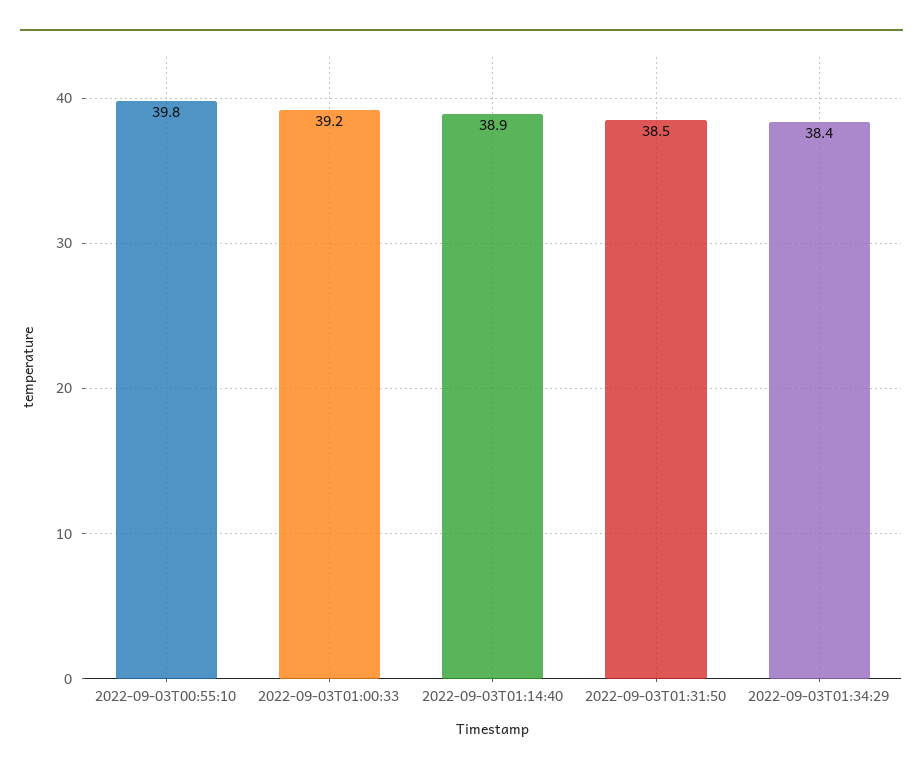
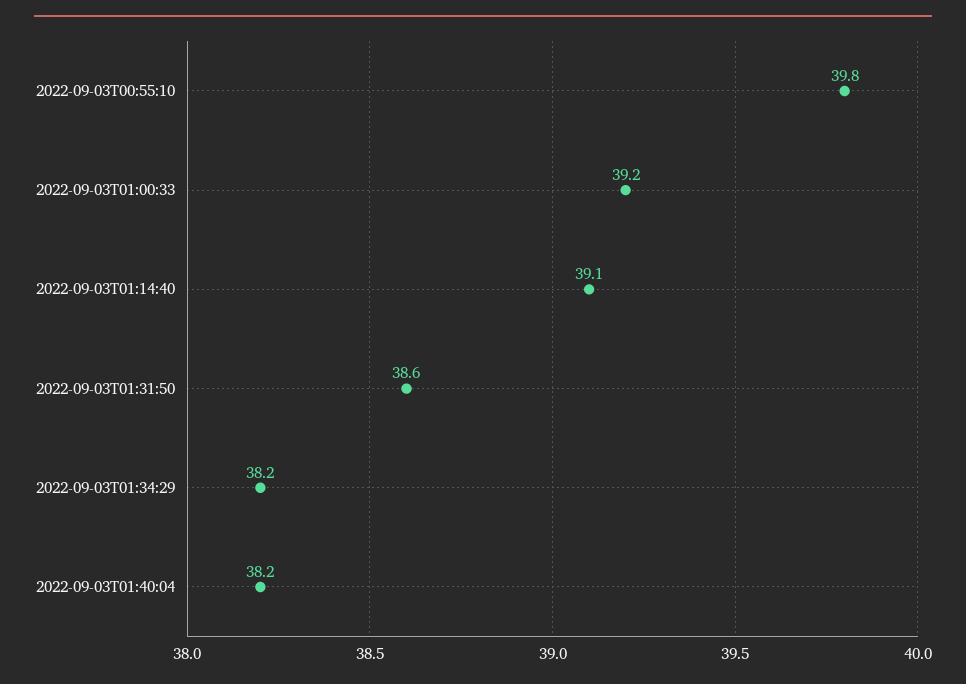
2022-09-03T01:14:40: 38.9 -> 39.1
2022-09-03T01:31:50: 38.5 -> 38.6
2022-09-03T01:34:29: 38.4 -> 38.2
2022-09-03T01:40:04: none -> 38.2

